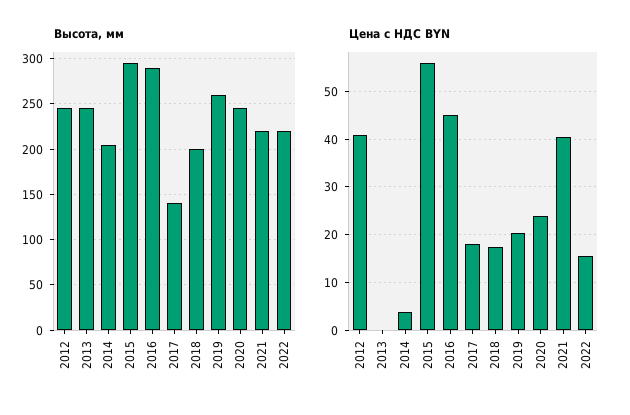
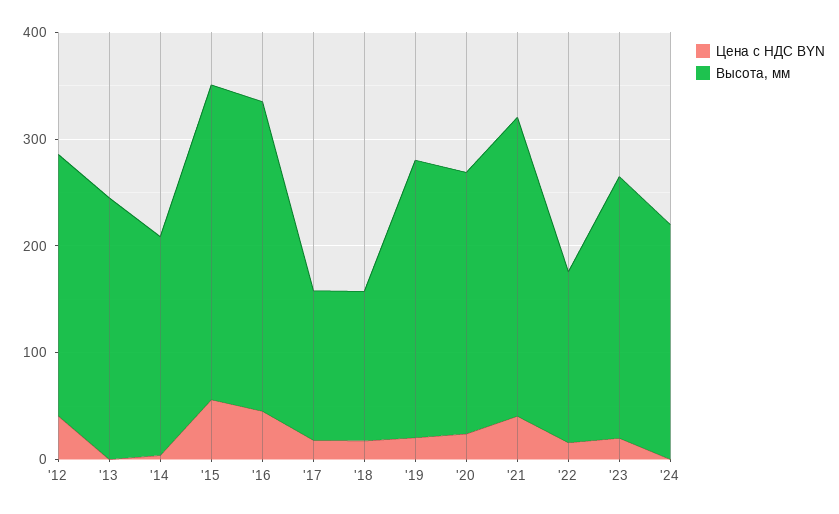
Высота, мм, 2018: 200 -> 140
Высота, мм, 2021: 220 -> 280
Высота, мм, 2022: 220 -> 160
Цена с НДС BYN, '23: none -> 20
Высота, мм, '23: none -> 240
Цена с НДС BYN, '24: none -> 0
Высота, мм, '24: none -> 220

